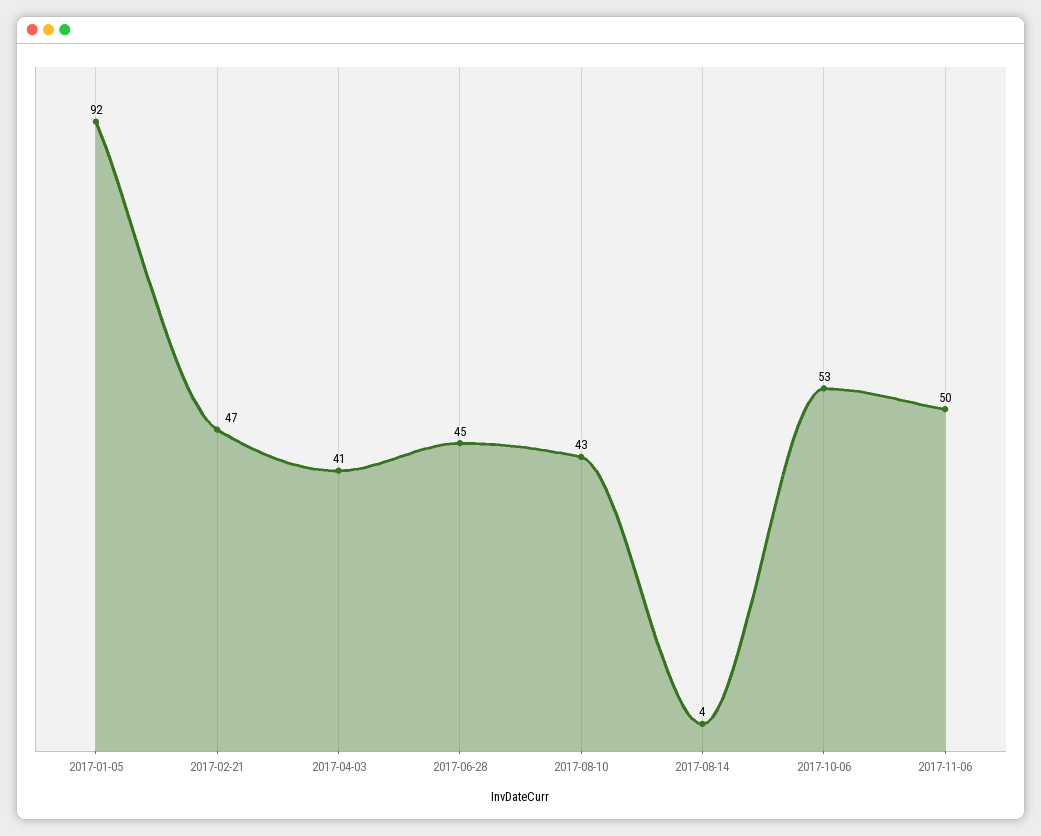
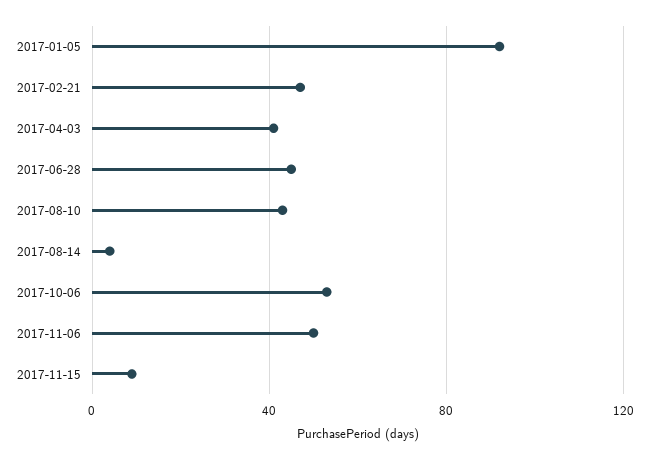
2017-11-15: none -> 10

